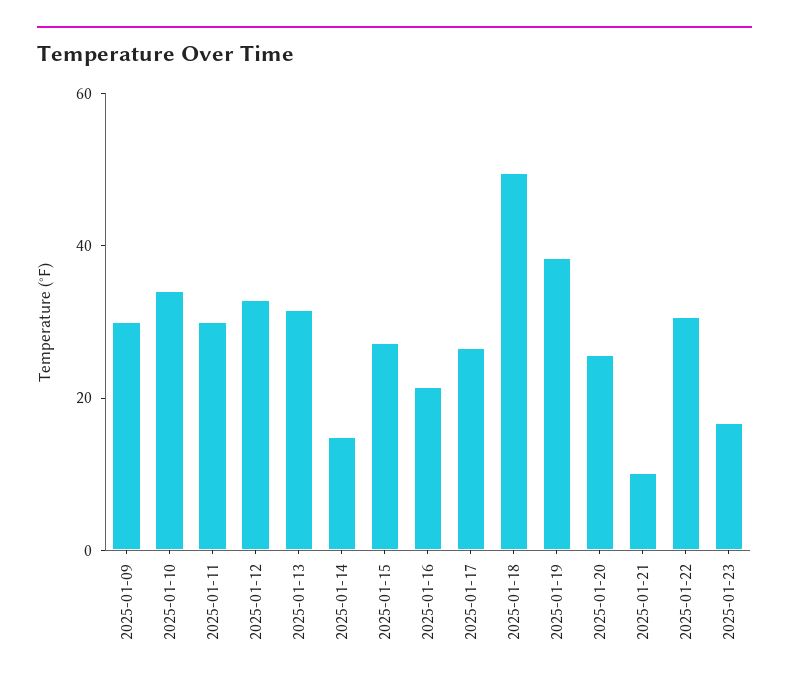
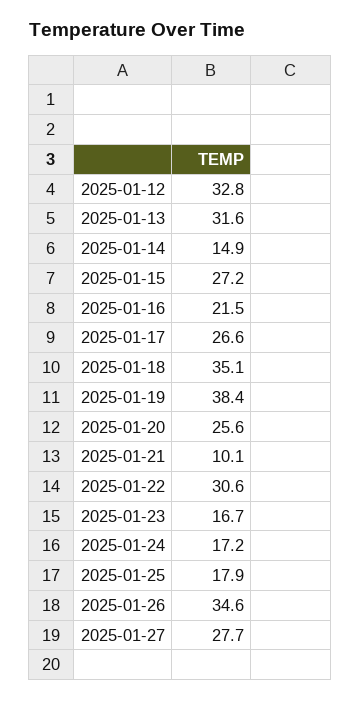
2025-01-09: 30 -> none
2025-01-10: 35 -> none
2025-01-11: 30 -> none
2025-01-18: 50 -> 35.1
2025-01-24: none -> 17.2
2025-01-25: none -> 17.9
2025-01-26: none -> 34.6
2025-01-27: none -> 27.7

